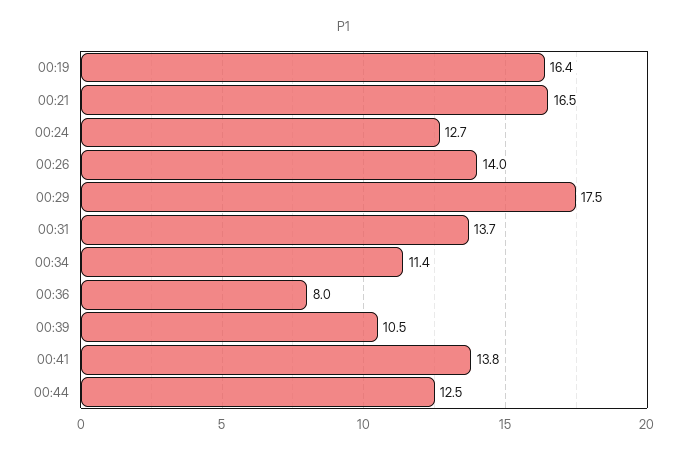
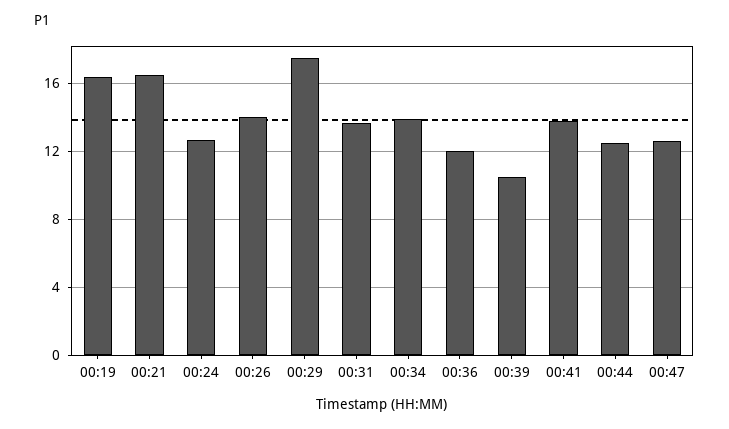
00:34: 11.4 -> 14
00:36: 8 -> 12
00:47: none -> 12.5

